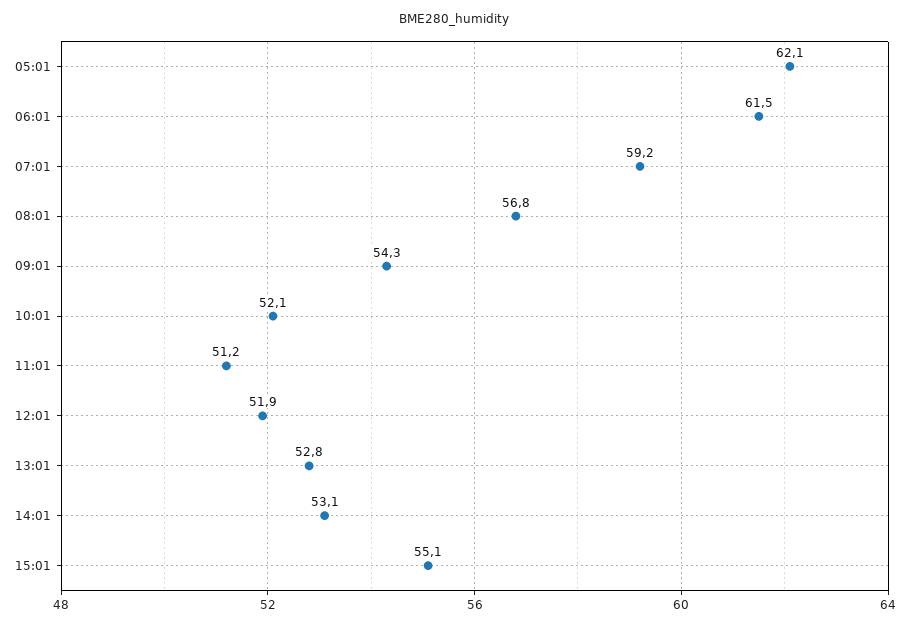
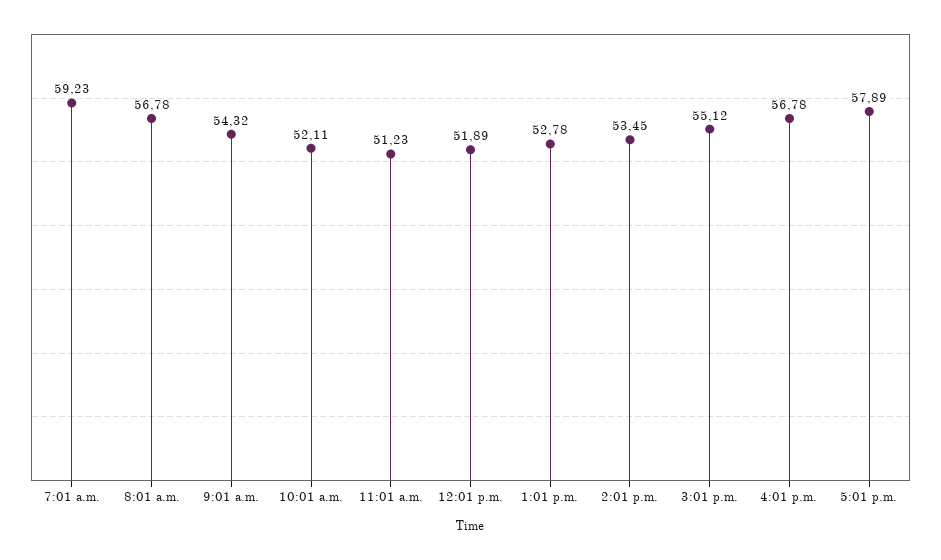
05:01: 62.1 -> none
06:01: 61.5 -> none
14:01: 53.1 -> 53.45
4:01 p.m.: none -> 56.78
5:01 p.m.: none -> 57.89

